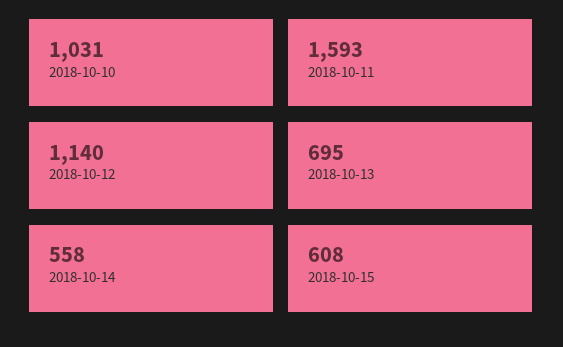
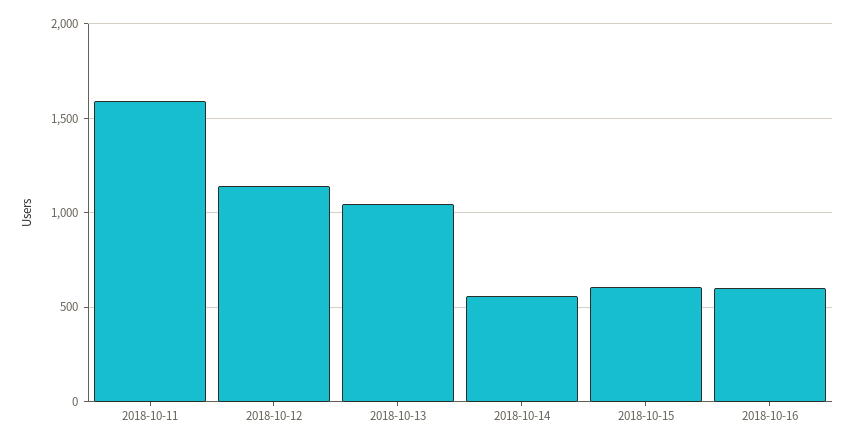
2018-10-10: 1031 -> none
2018-10-13: 695 -> 1050
2018-10-16: none -> 600

